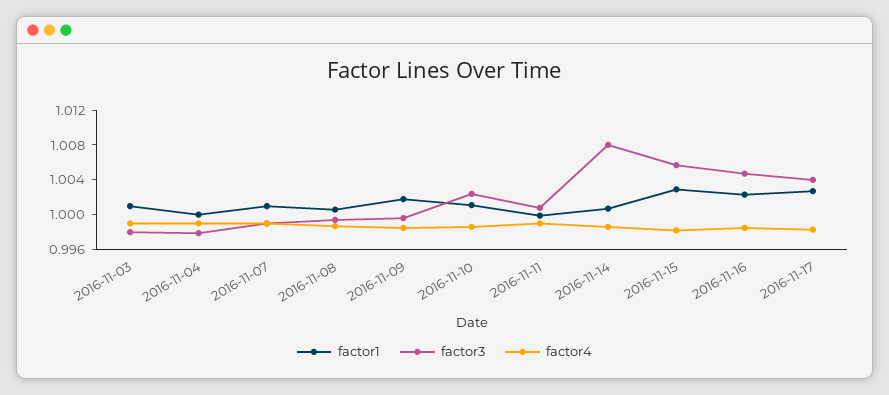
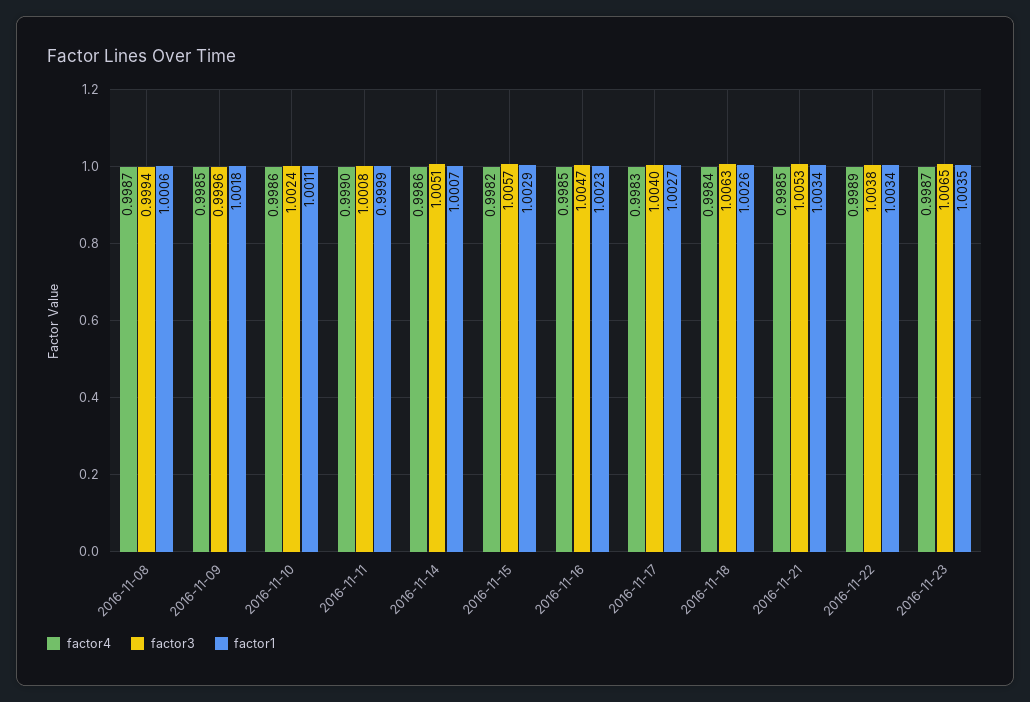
factor1, 2016-11-03: 1.001 -> none
factor3, 2016-11-03: 0.998 -> none
factor4, 2016-11-03: 0.999 -> none
factor1, 2016-11-04: 1 -> none
factor3, 2016-11-04: 0.998 -> none
factor4, 2016-11-04: 0.999 -> none
factor1, 2016-11-07: 1.001 -> none
factor3, 2016-11-07: 0.999 -> none
factor4, 2016-11-07: 0.999 -> none
factor3, 2016-11-14: 1.008 -> 1.0051
factor4, 2016-11-18: none -> 0.9984
factor3, 2016-11-18: none -> 1.0063
factor1, 2016-11-18: none -> 1.0026
factor4, 2016-11-21: none -> 0.9985
factor3, 2016-11-21: none -> 1.0053
factor1, 2016-11-21: none -> 1.0034
factor4, 2016-11-22: none -> 0.9989
factor3, 2016-11-22: none -> 1.0038
factor1, 2016-11-22: none -> 1.0034
factor4, 2016-11-23: none -> 0.9987
factor3, 2016-11-23: none -> 1.0065
factor1, 2016-11-23: none -> 1.0035

